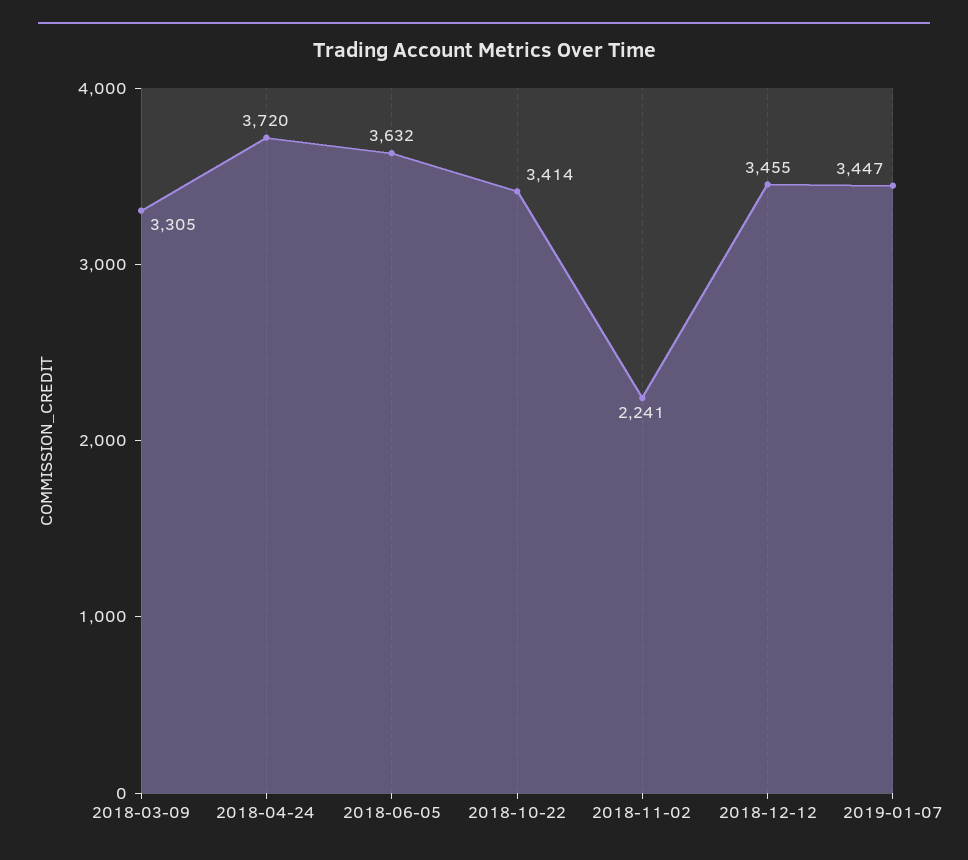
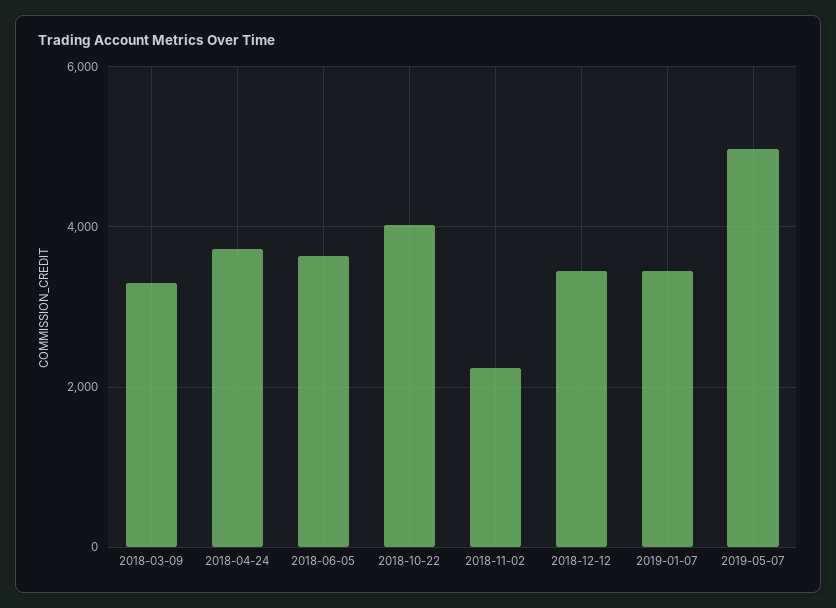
2018-10-22: 3414 -> 4000
2019-05-07: none -> 5000

